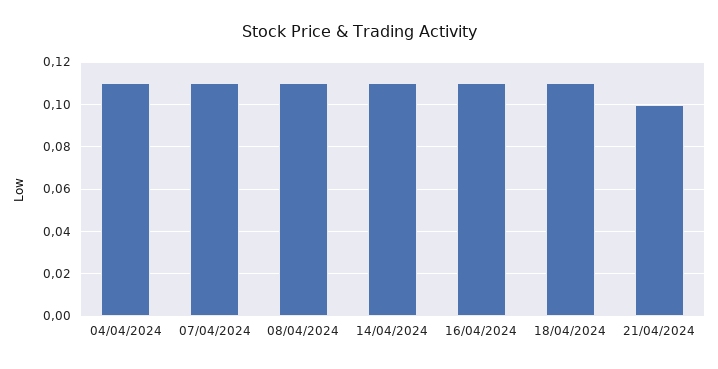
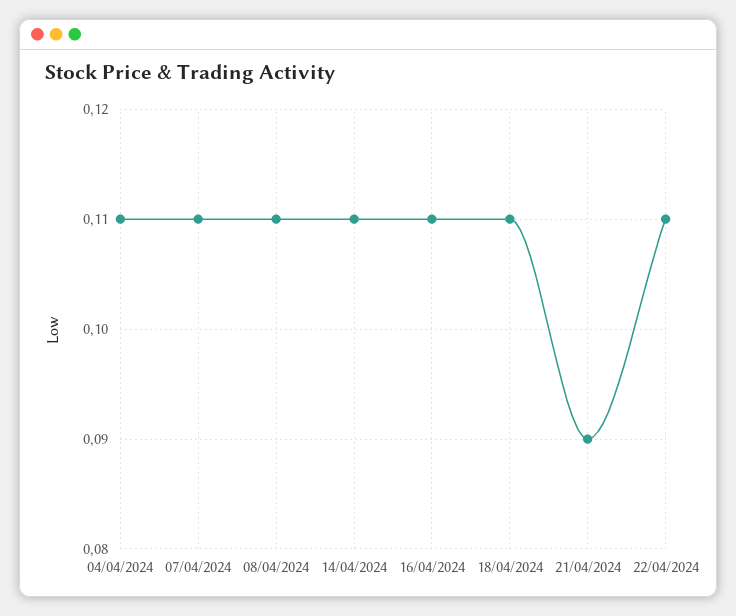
21/04/2024: 0.1 -> 0.09
22/04/2024: none -> 0.11

